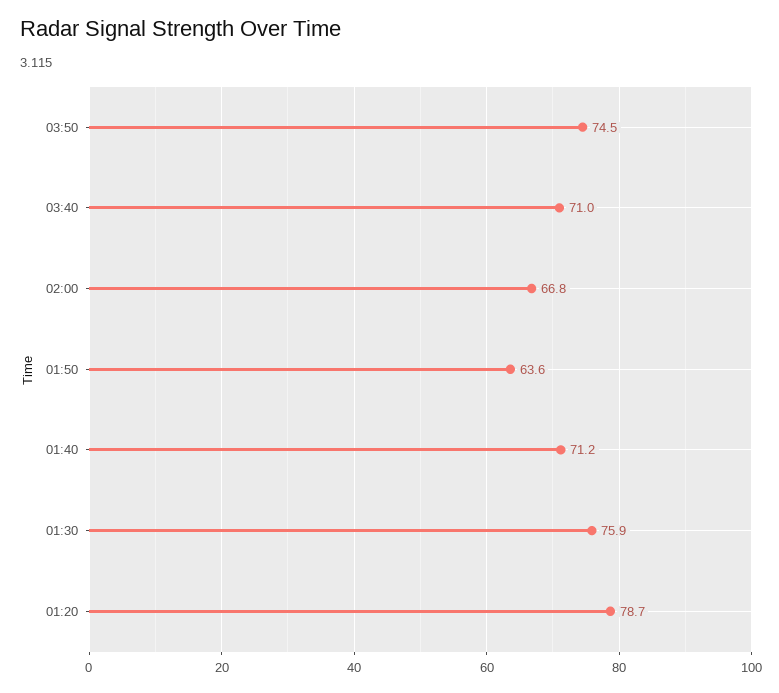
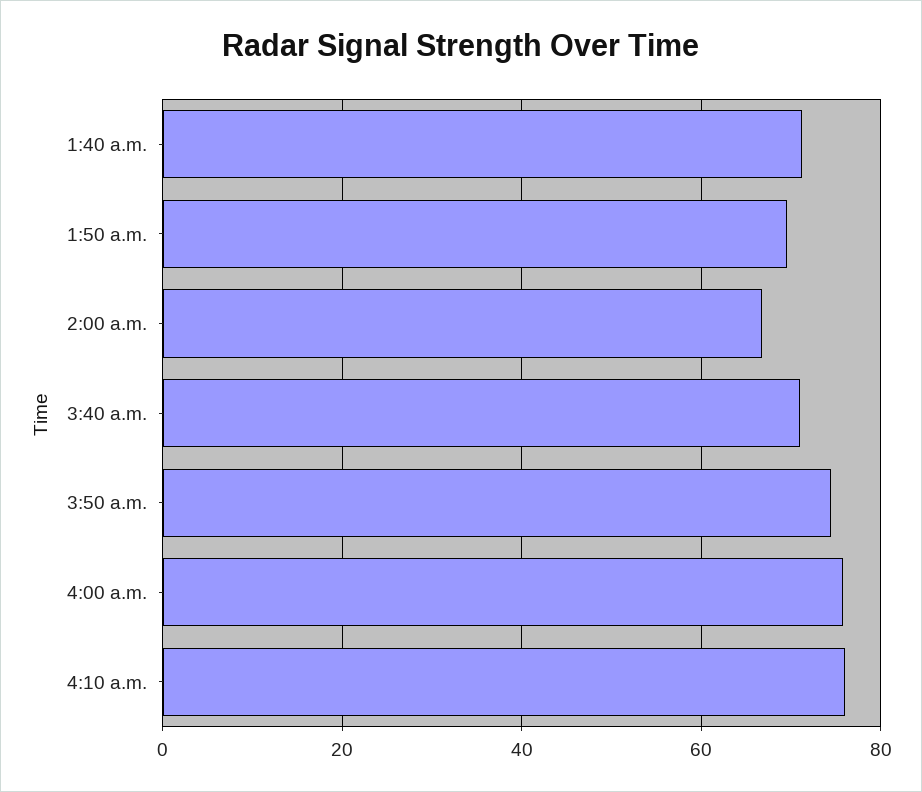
01:50: 63.6 -> 70
01:30: 75.9 -> none
01:20: 78.7 -> none
4:00 a.m.: none -> 76
4:10 a.m.: none -> 76

